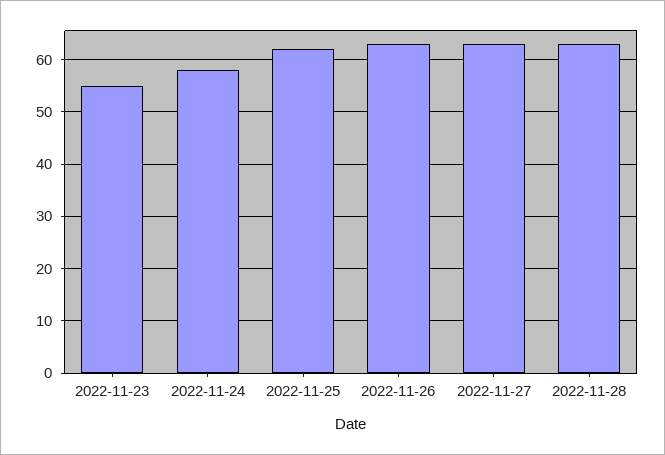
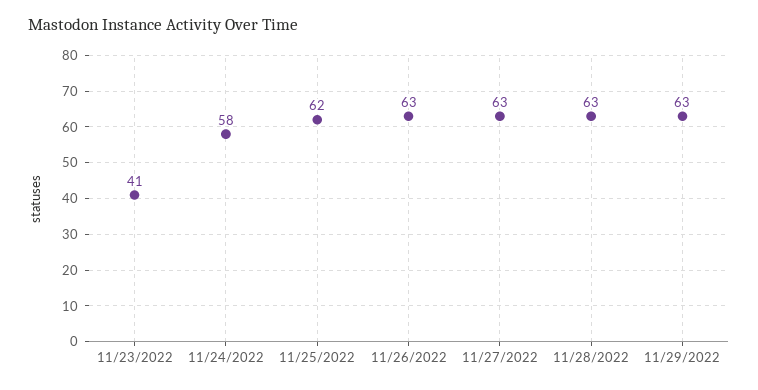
2022-11-23: 55 -> 41
11/29/2022: none -> 63

